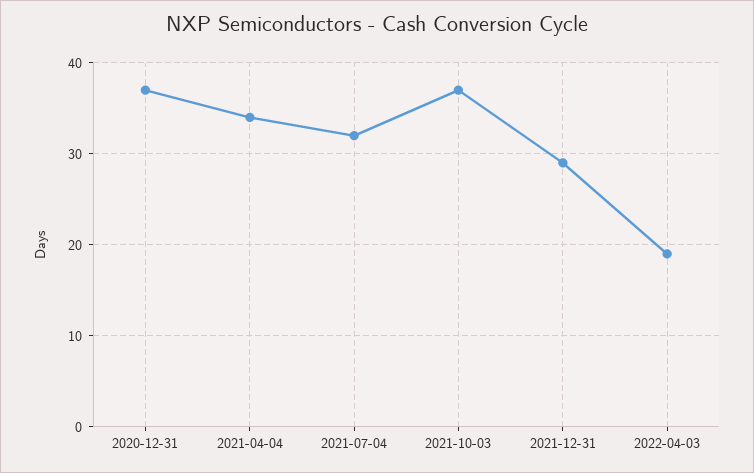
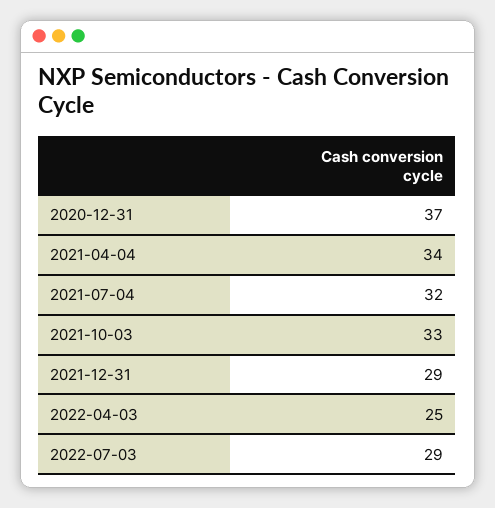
2021-10-03: 37 -> 33
2022-04-03: 19 -> 25
2022-07-03: none -> 29

